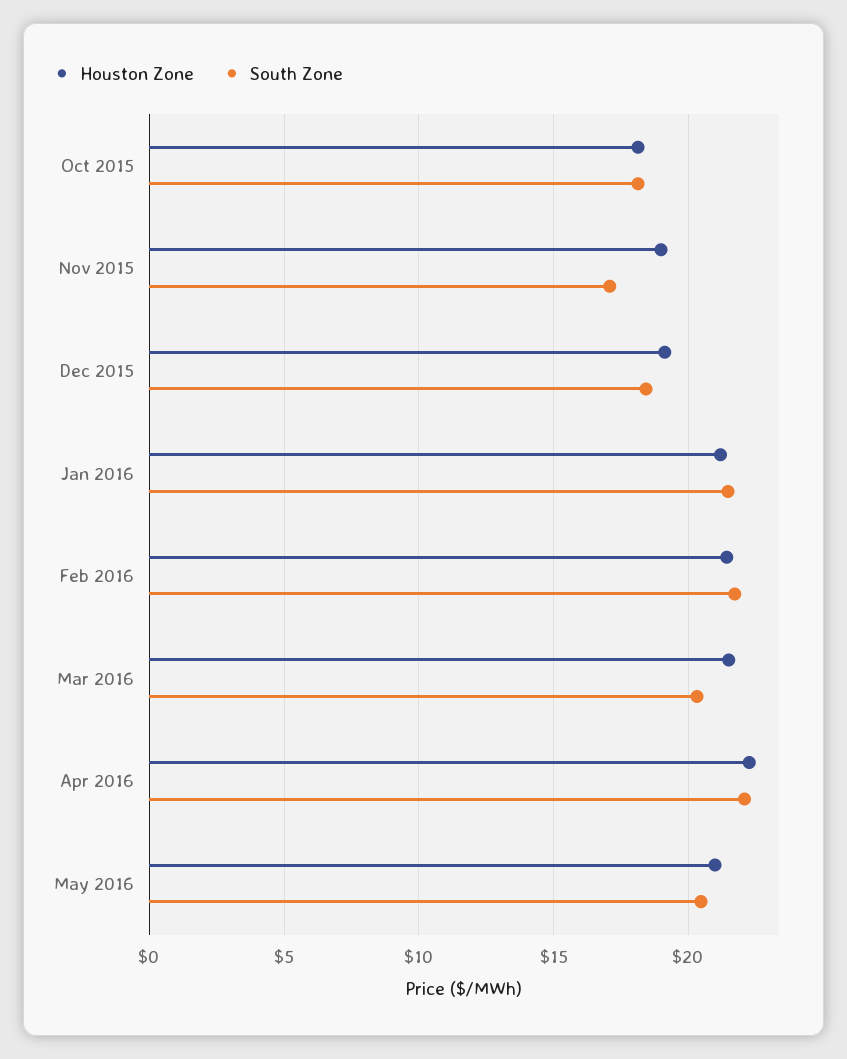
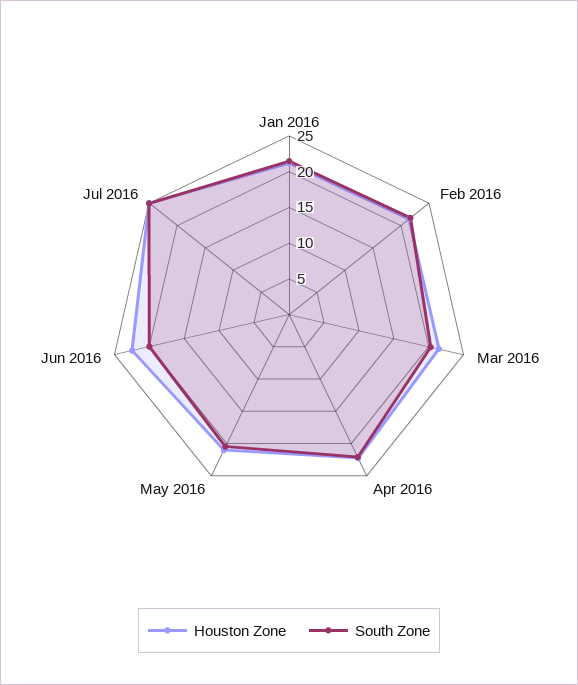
Houston Zone, Oct 2015: 18 -> none
South Zone, Oct 2015: 18 -> none
Houston Zone, Nov 2015: 19 -> none
South Zone, Nov 2015: 17 -> none
Houston Zone, Dec 2015: 19 -> none
South Zone, Dec 2015: 18.5 -> none
Houston Zone, Jun 2016: none -> 22.5
South Zone, Jun 2016: none -> 20
Houston Zone, Jul 2016: none -> 25
South Zone, Jul 2016: none -> 25

